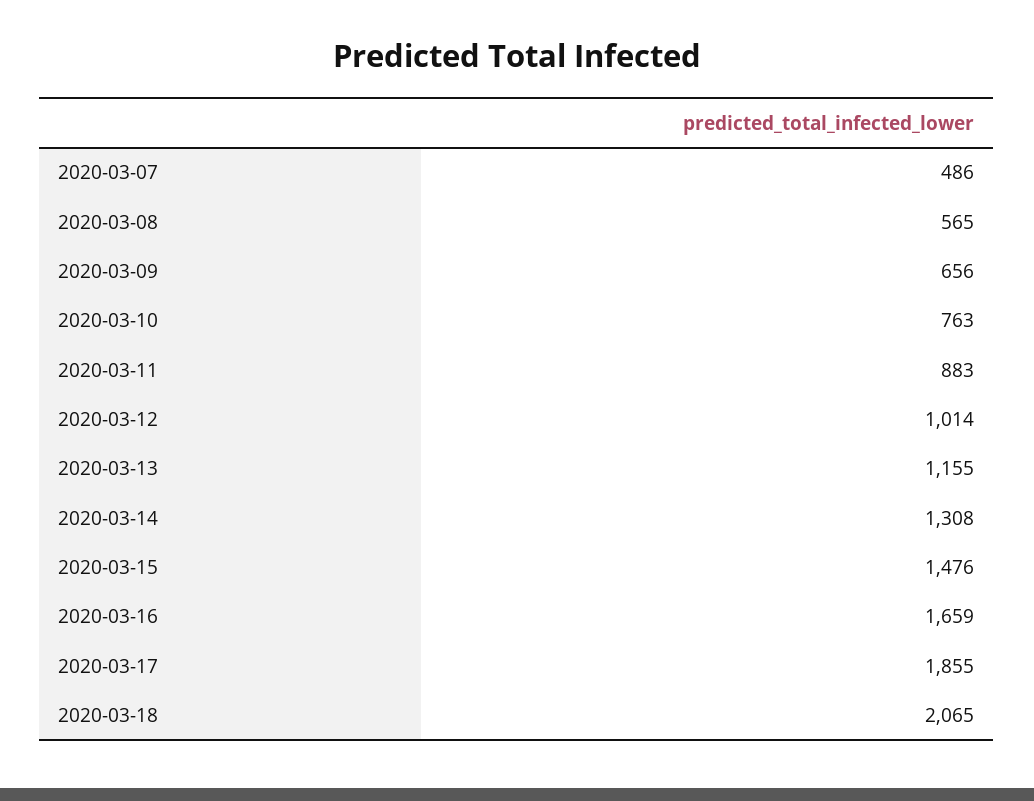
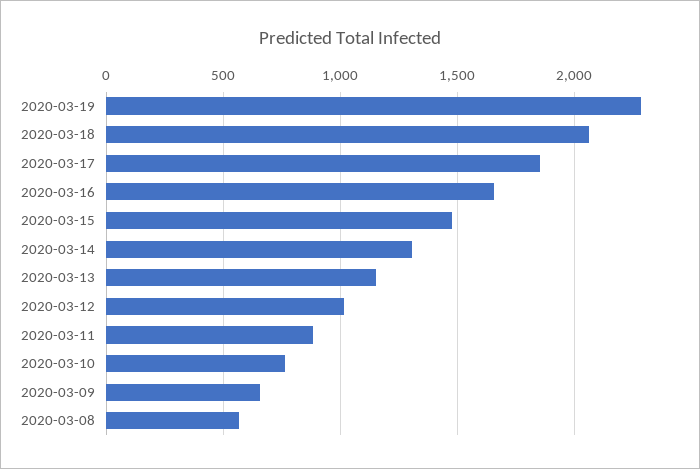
2020-03-07: 486 -> none
2020-03-19: none -> 2300

